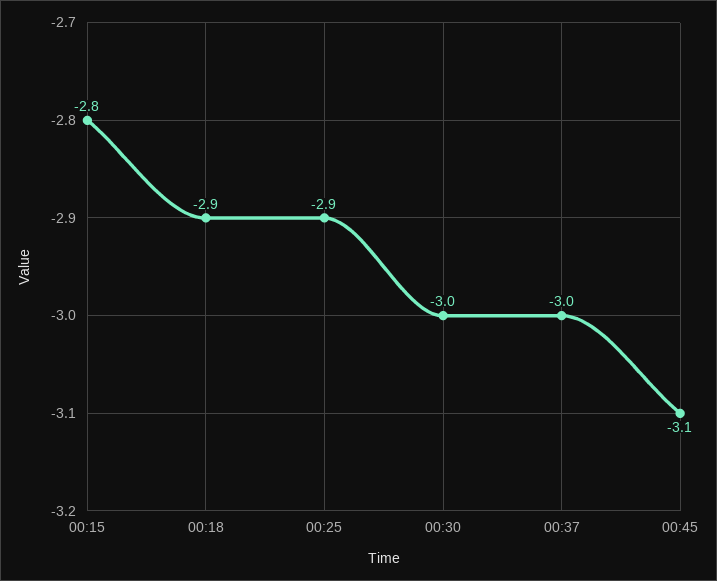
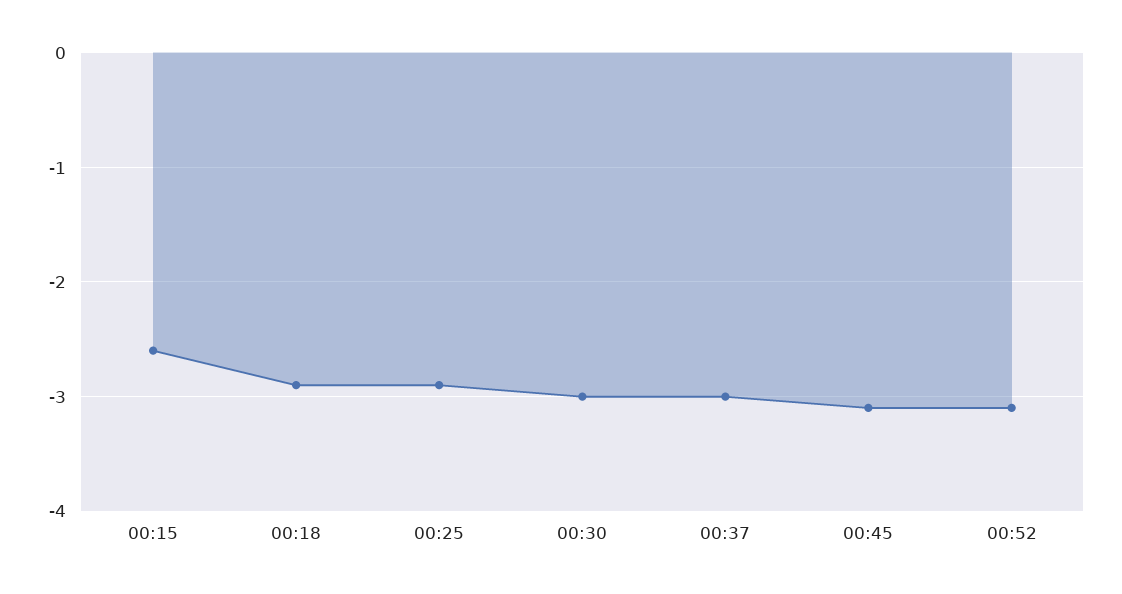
00:15: -2.8 -> -2.6
00:52: none -> -3.1

